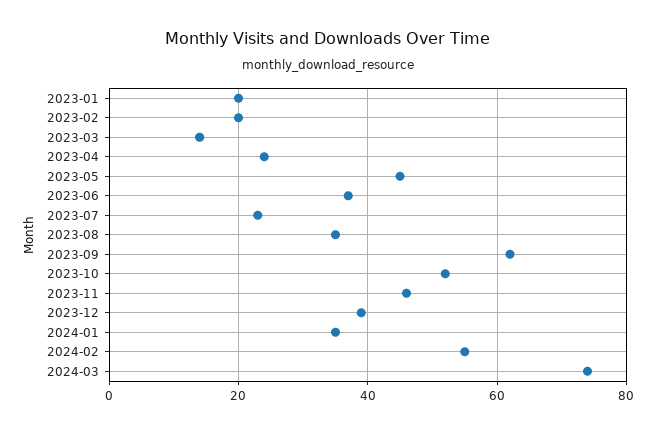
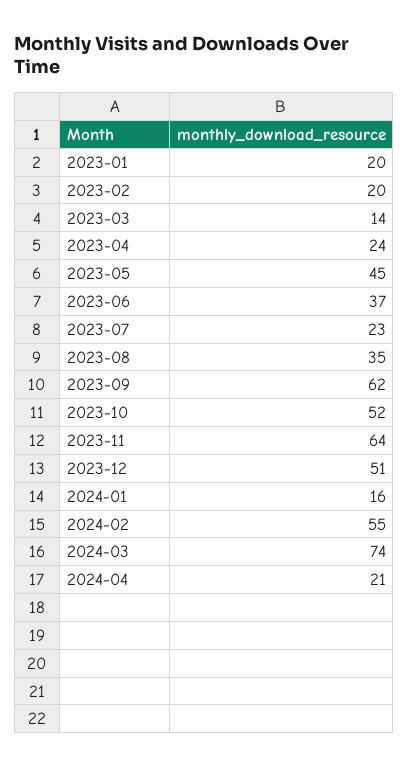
2023-11: 45 -> 64
2023-12: 40 -> 51
2024-01: 35 -> 16
2024-04: none -> 21

